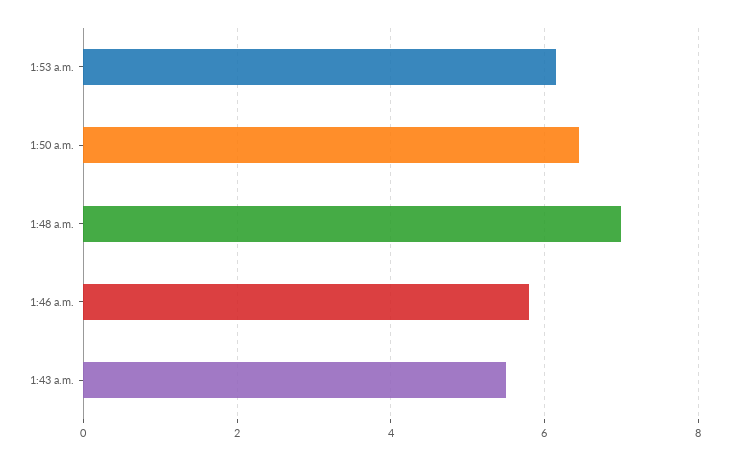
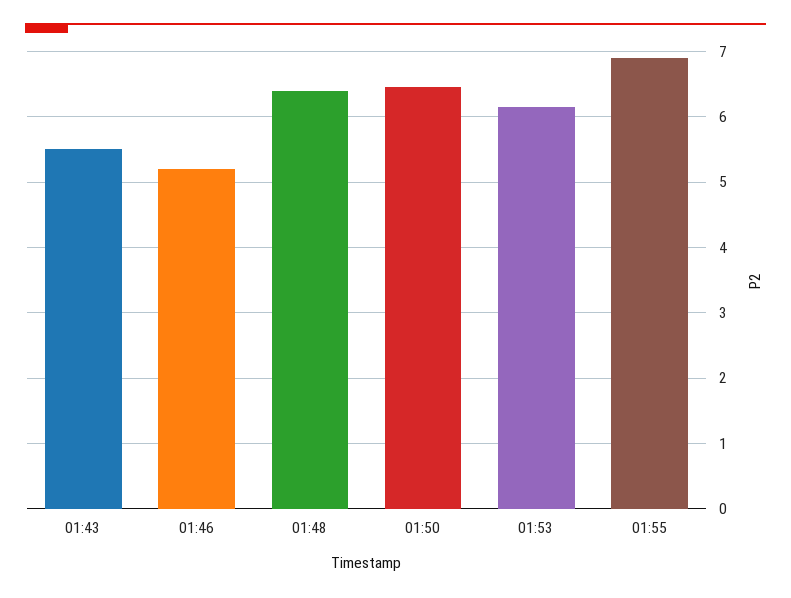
1:48 a.m.: 7 -> 6.4
1:46 a.m.: 5.8 -> 5.2
01:55: none -> 6.9

